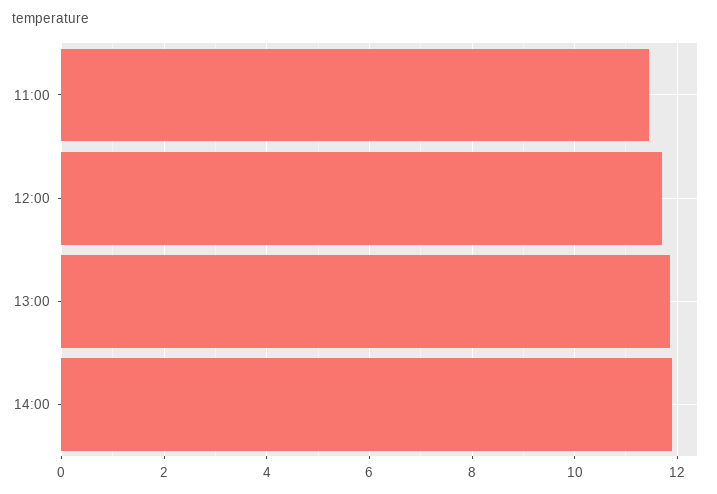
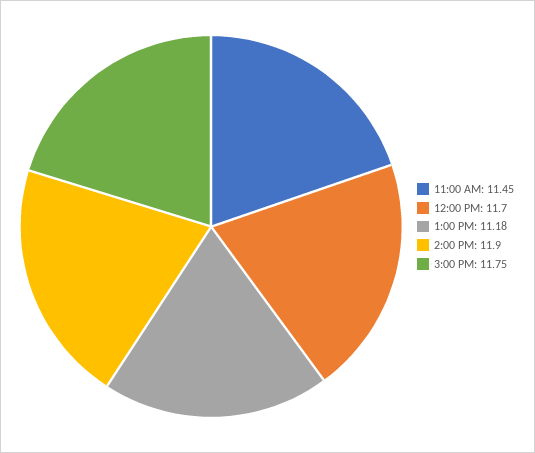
13:00: 11.8 -> 11.18
3:00 PM: none -> 11.75

